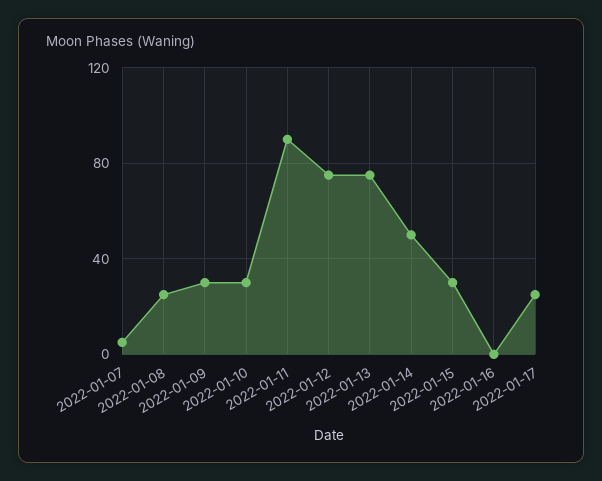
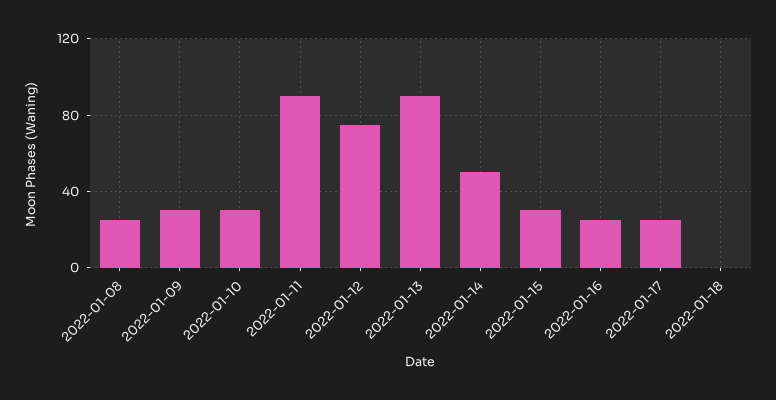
2022-01-07: 5 -> none
2022-01-13: 75 -> 90
2022-01-16: 0 -> 25
2022-01-18: none -> 0

